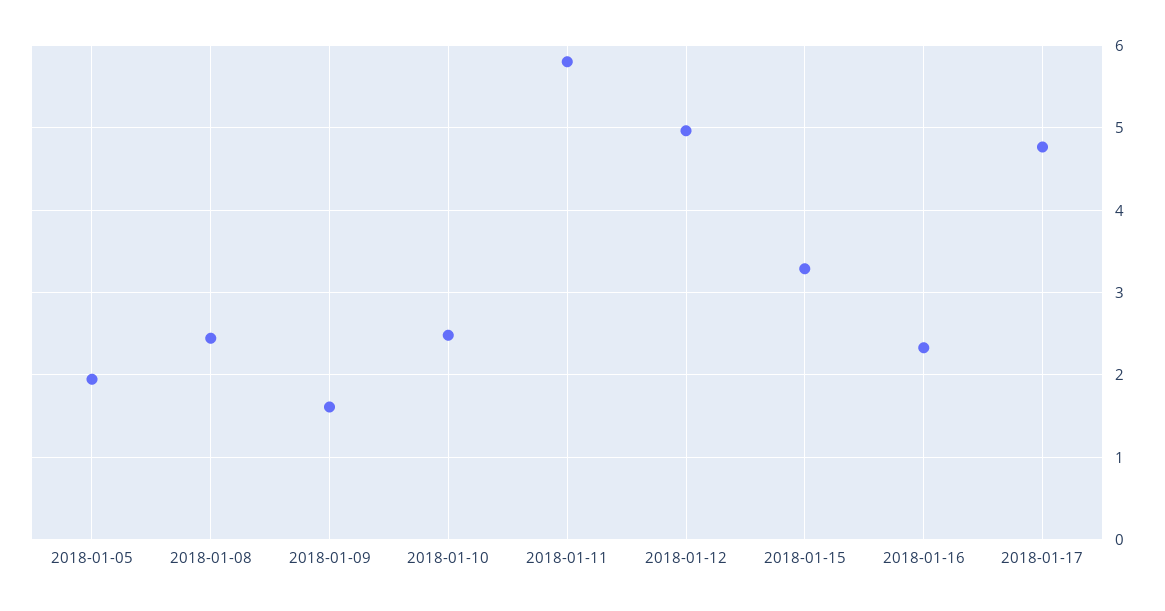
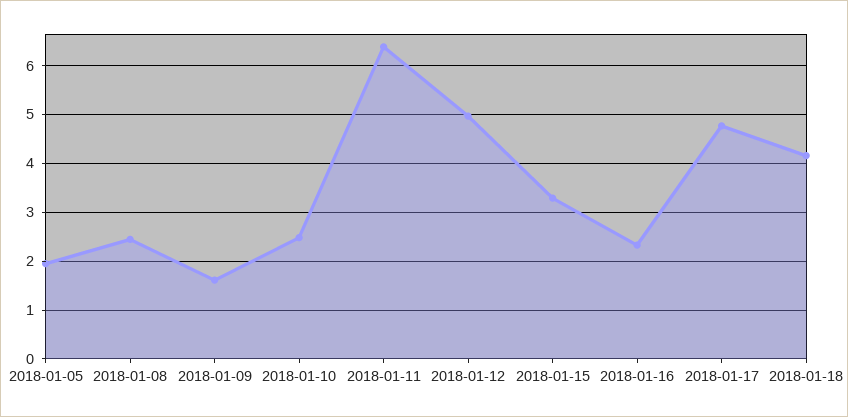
2018-01-11: 5.8 -> 6.4
2018-01-18: none -> 4.2

